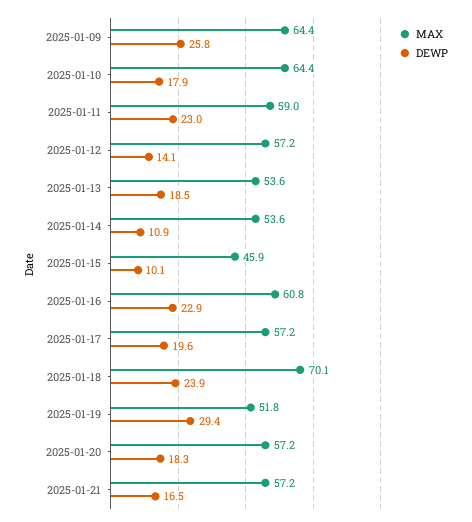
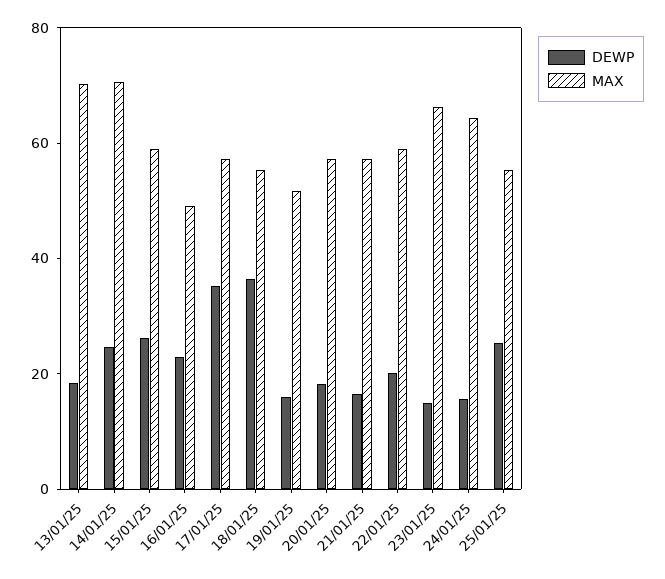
MAX, 2025-01-09: 64.4 -> none
DEWP, 2025-01-09: 25.8 -> none
MAX, 2025-01-10: 64.4 -> none
DEWP, 2025-01-10: 17.9 -> none
MAX, 2025-01-11: 59 -> none
DEWP, 2025-01-11: 23 -> none
MAX, 2025-01-12: 57.2 -> none
DEWP, 2025-01-12: 14.1 -> none
MAX, 2025-01-13: 53.6 -> 70
MAX, 2025-01-14: 53.6 -> 70
DEWP, 2025-01-14: 10.9 -> 25
MAX, 2025-01-15: 45.9 -> 60
DEWP, 2025-01-15: 10.1 -> 25
MAX, 2025-01-16: 60.8 -> 50
DEWP, 2025-01-17: 19.6 -> 35
MAX, 2025-01-18: 70.1 -> 55
DEWP, 2025-01-18: 23.9 -> 35
DEWP, 2025-01-19: 29.4 -> 15
DEWP, 22/01/25: none -> 20
MAX, 22/01/25: none -> 60
DEWP, 23/01/25: none -> 15
MAX, 23/01/25: none -> 65
DEWP, 24/01/25: none -> 15
MAX, 24/01/25: none -> 65
DEWP, 25/01/25: none -> 25
MAX, 25/01/25: none -> 55

